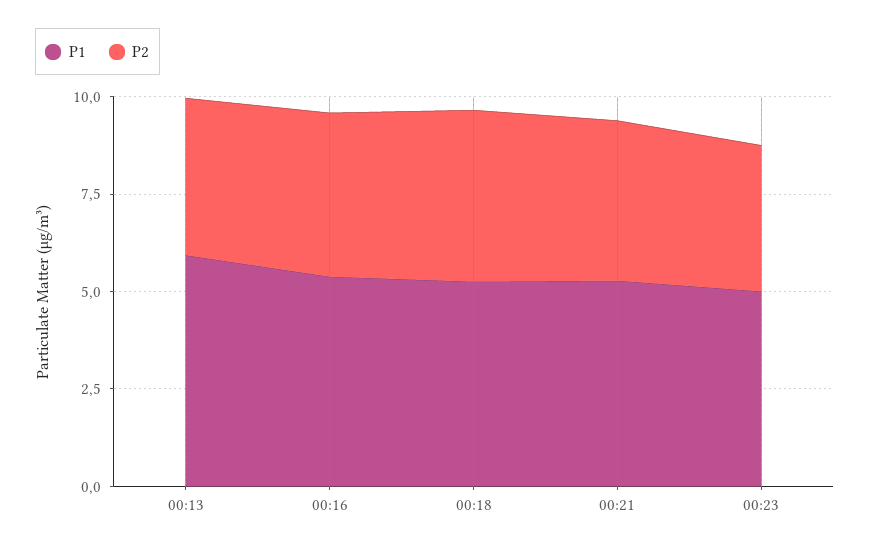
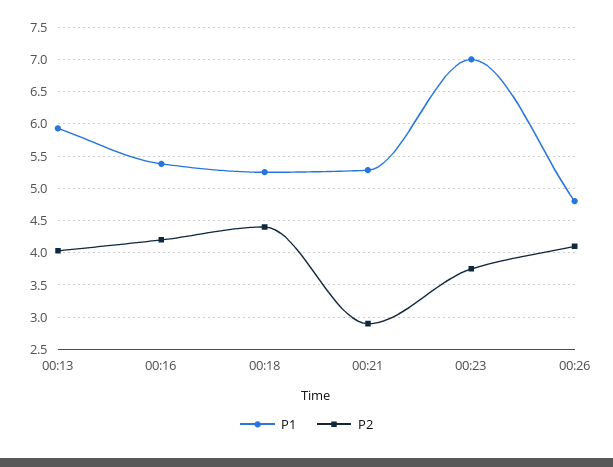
P2, 00:21: 4 -> 2.9
P1, 00:23: 5 -> 7
P1, 00:26: none -> 4.8
P2, 00:26: none -> 4.1

